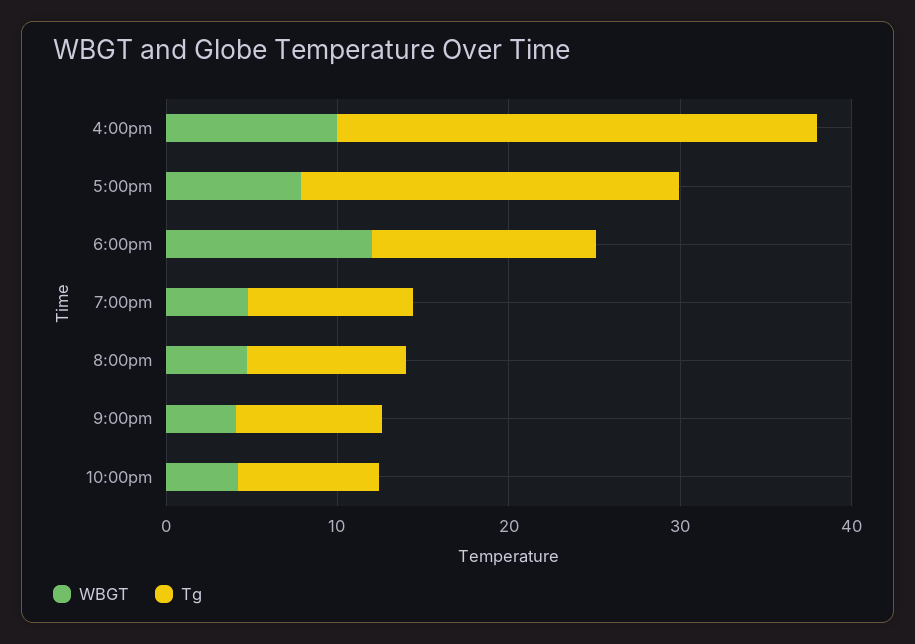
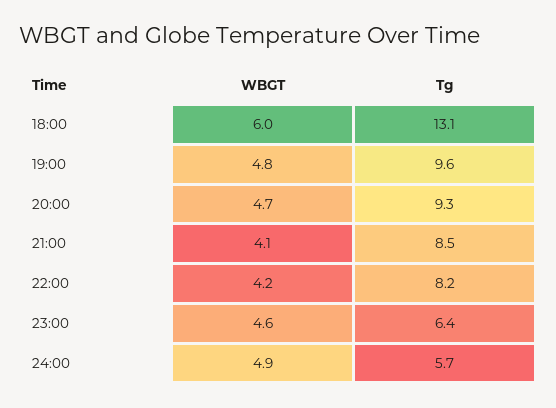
WBGT, 4:00pm: 10 -> none
Tg, 4:00pm: 28 -> none
WBGT, 5:00pm: 8 -> none
Tg, 5:00pm: 22 -> none
WBGT, 6:00pm: 12 -> 6
WBGT, 23:00: none -> 4.6
Tg, 23:00: none -> 6.4
WBGT, 24:00: none -> 4.9
Tg, 24:00: none -> 5.7

